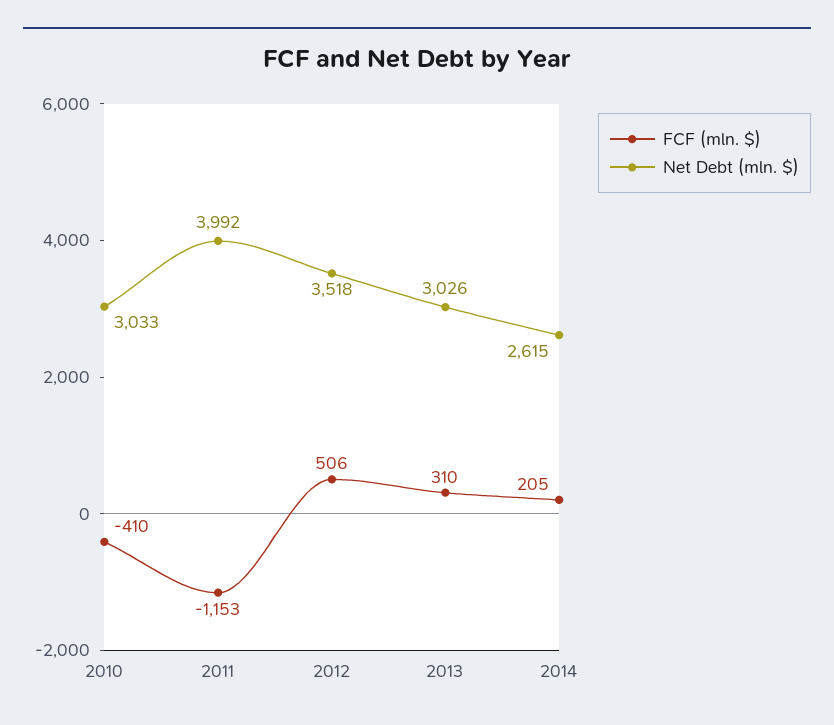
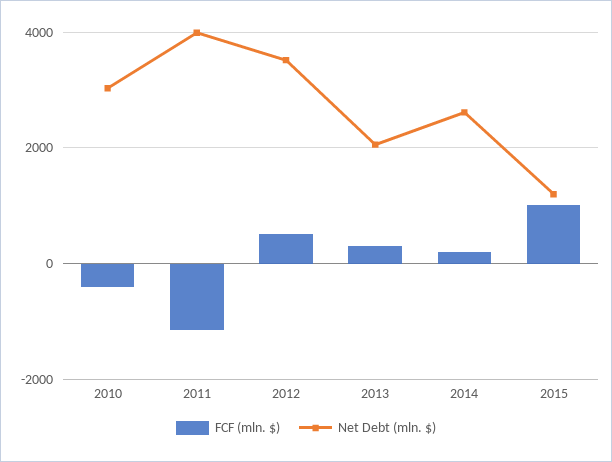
Net Debt (mln. $), 2013: 3026 -> 2000
FCF (mln. $), 2015: none -> 1000
Net Debt (mln. $), 2015: none -> 1200

